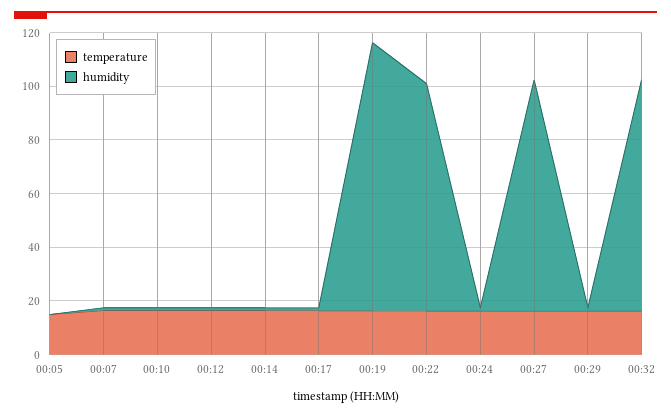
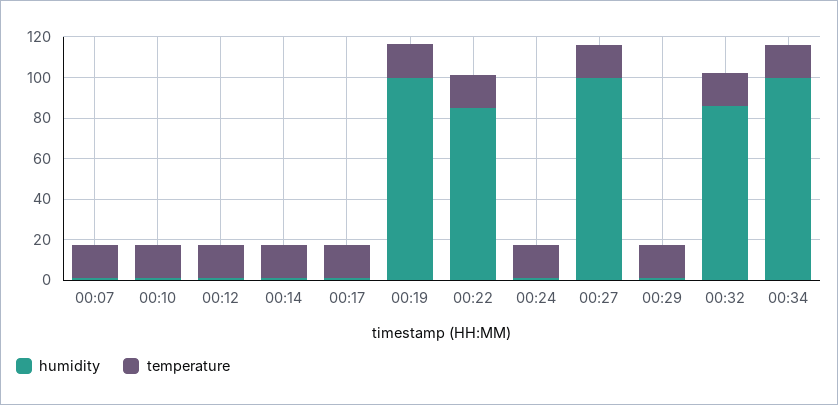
temperature, 00:05: 15 -> none
humidity, 00:05: 0 -> none
humidity, 00:27: 85 -> 100
humidity, 00:34: none -> 100
temperature, 00:34: none -> 15

